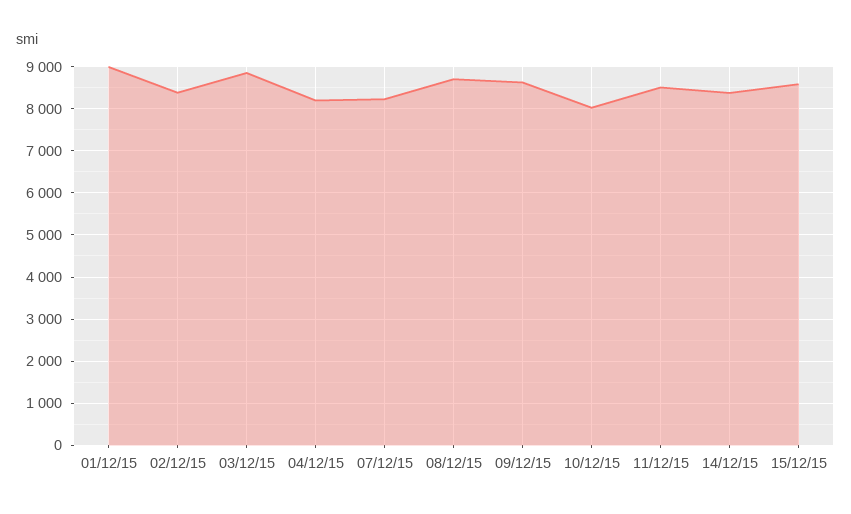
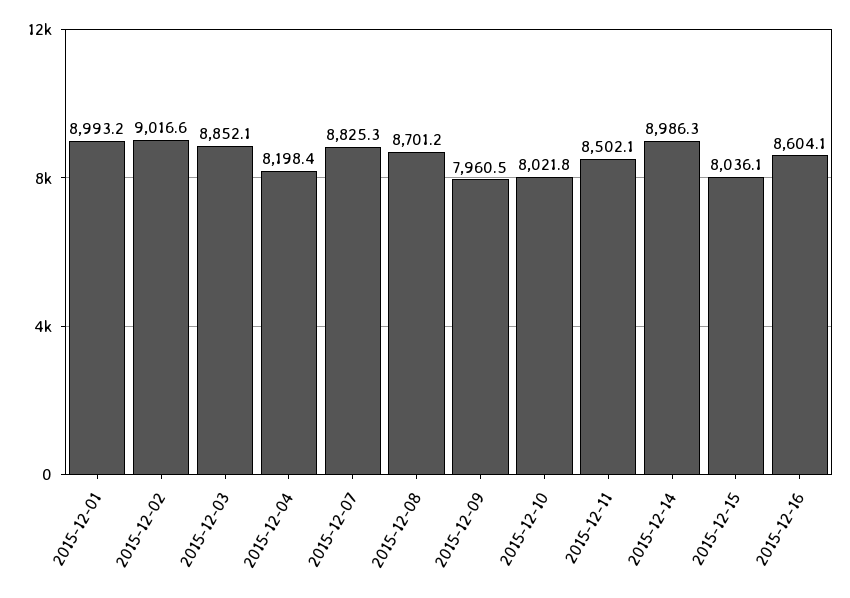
02/12/15: 8400 -> 9016.6
07/12/15: 8200 -> 8825.3
09/12/15: 8600 -> 7960.5
14/12/15: 8400 -> 8986.3
15/12/15: 8600 -> 8036.1
2015-12-16: none -> 8604.1

